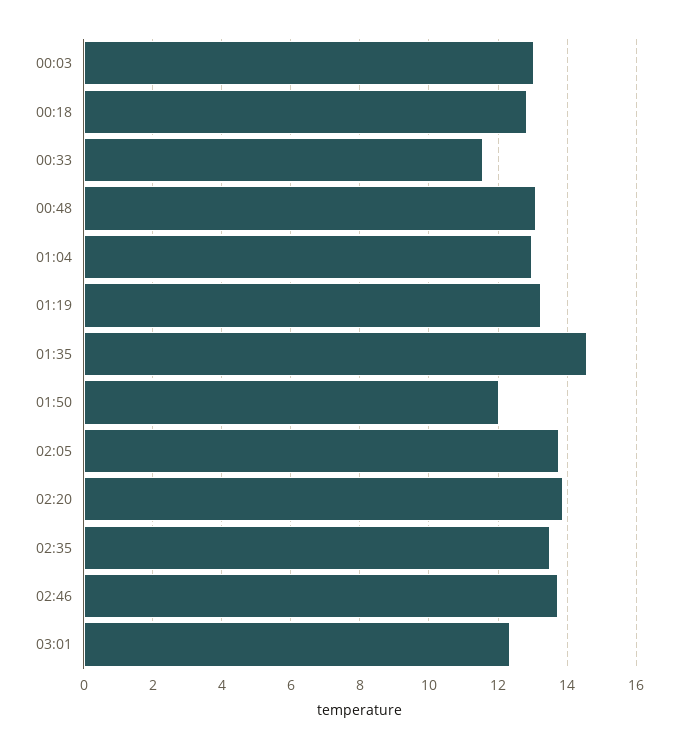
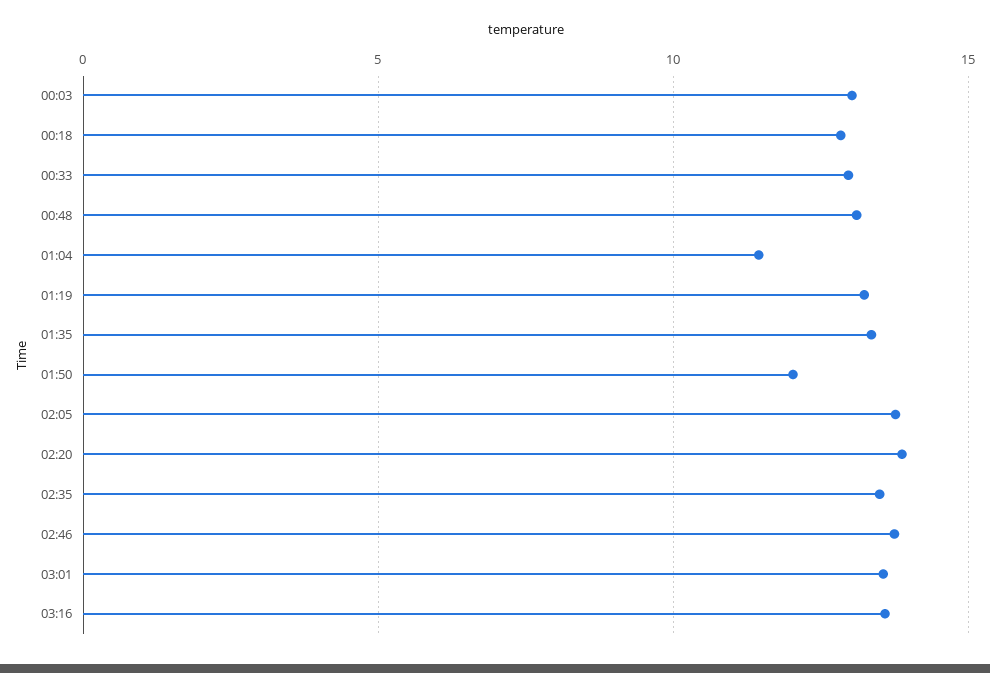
00:33: 11.6 -> 13
01:04: 13 -> 11.5
01:35: 14.6 -> 13.5
03:01: 12.4 -> 13.5
03:16: none -> 13.5

